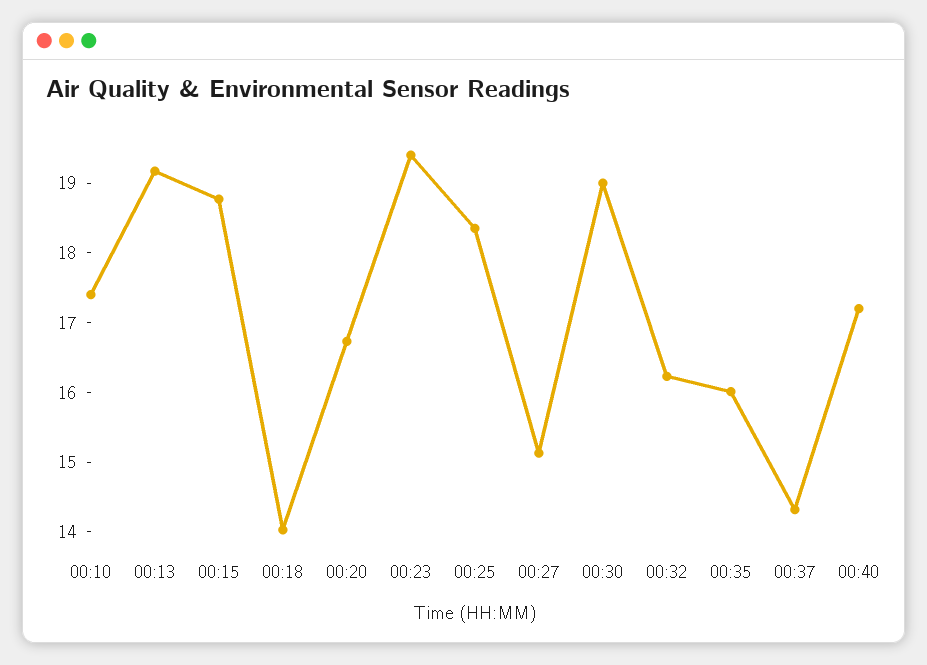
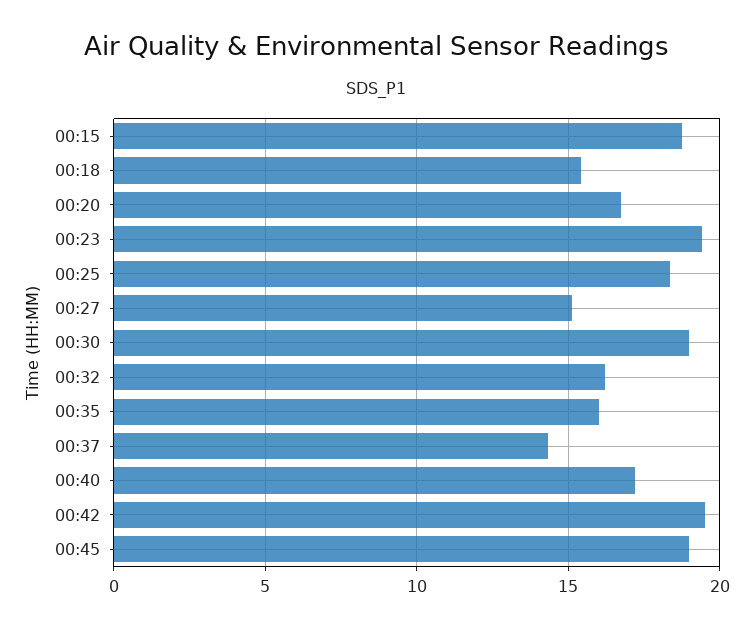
00:10: 17.4 -> none
00:13: 19.2 -> none
00:18: 14 -> 15.5
00:42: none -> 19.5
00:45: none -> 19

